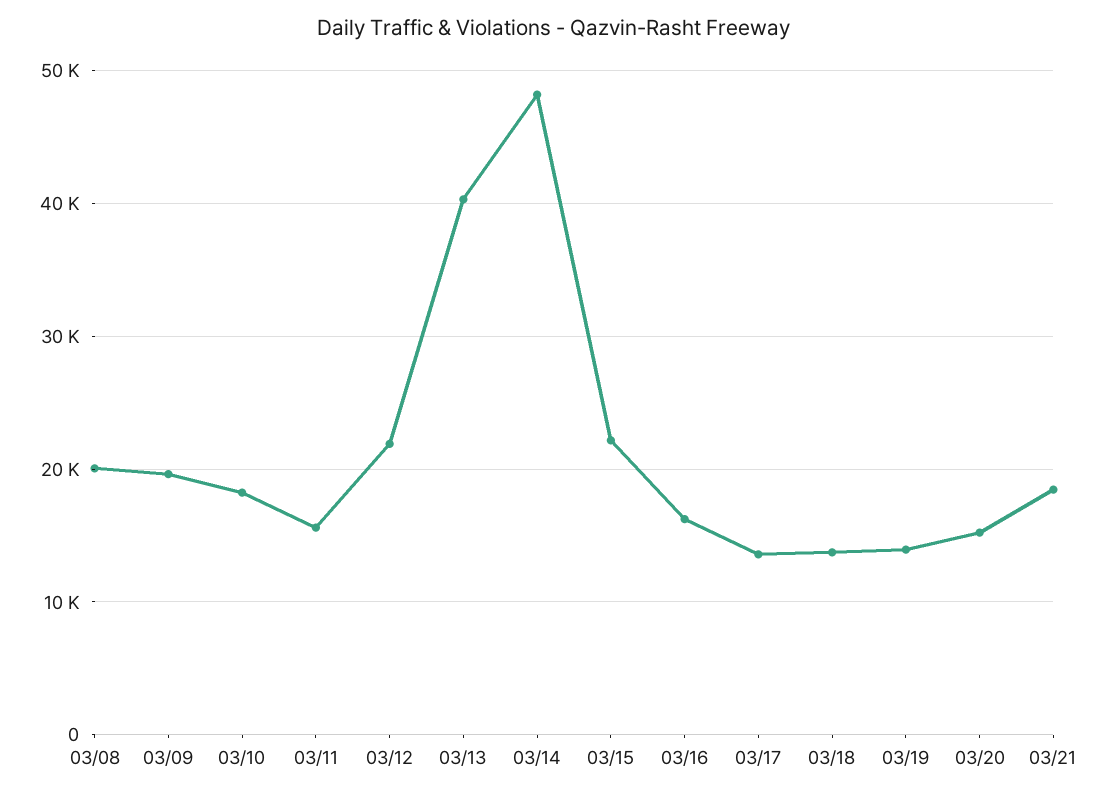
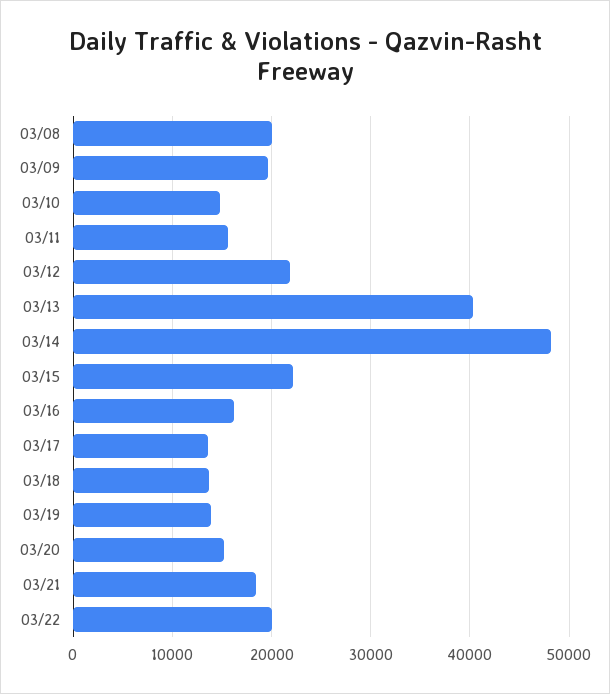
03/10: 18000 -> 15000
03/22: none -> 20000

